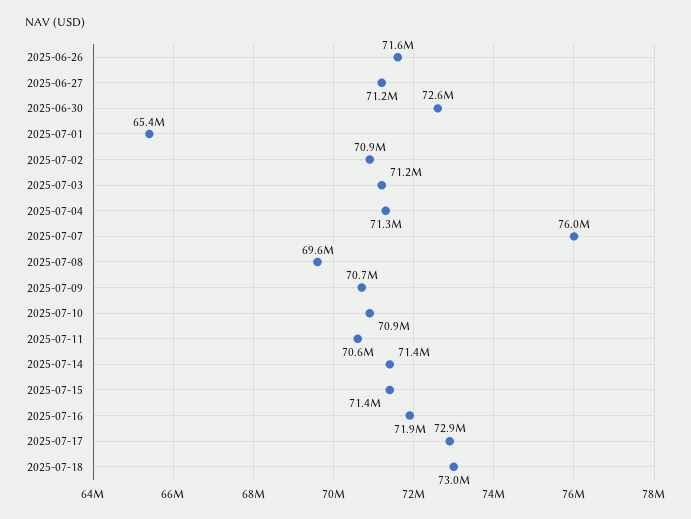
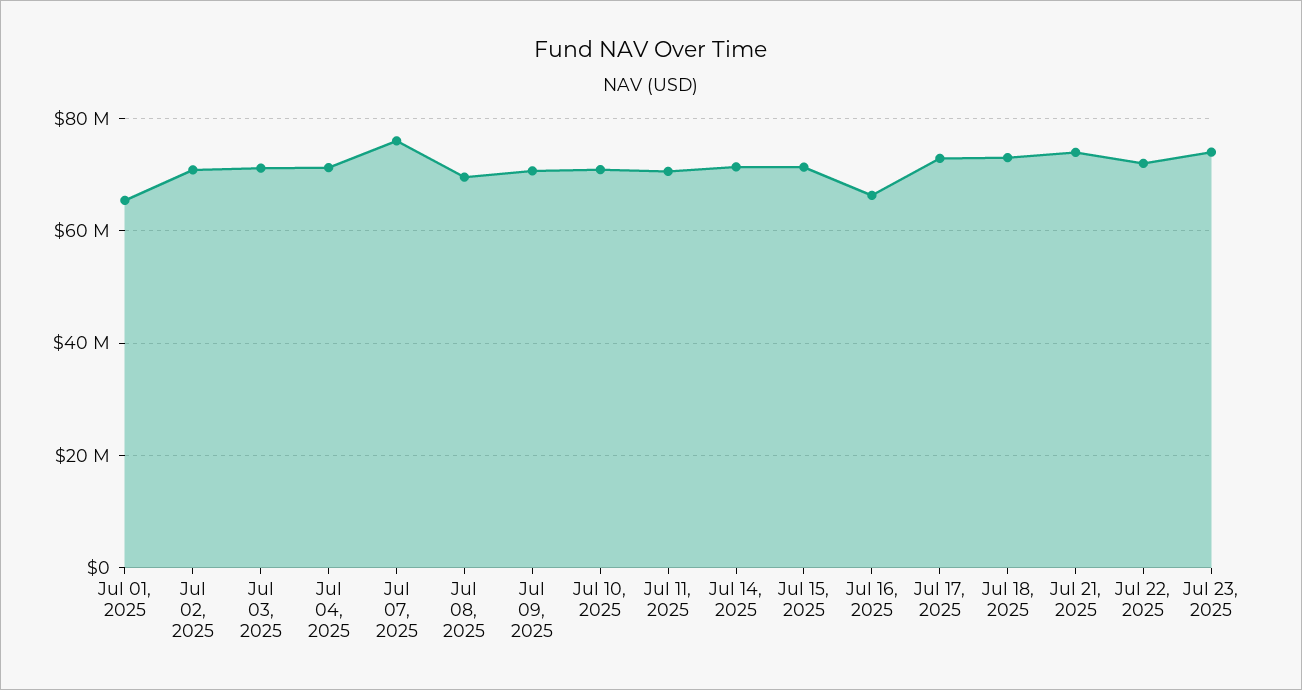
2025-06-26: 71600000 -> none
2025-06-27: 71200000 -> none
2025-06-30: 72600000 -> none
2025-07-16: 71900000 -> 66000000
Jul 21, 2025: none -> 74000000
Jul 22, 2025: none -> 72000000
Jul 23, 2025: none -> 74000000

